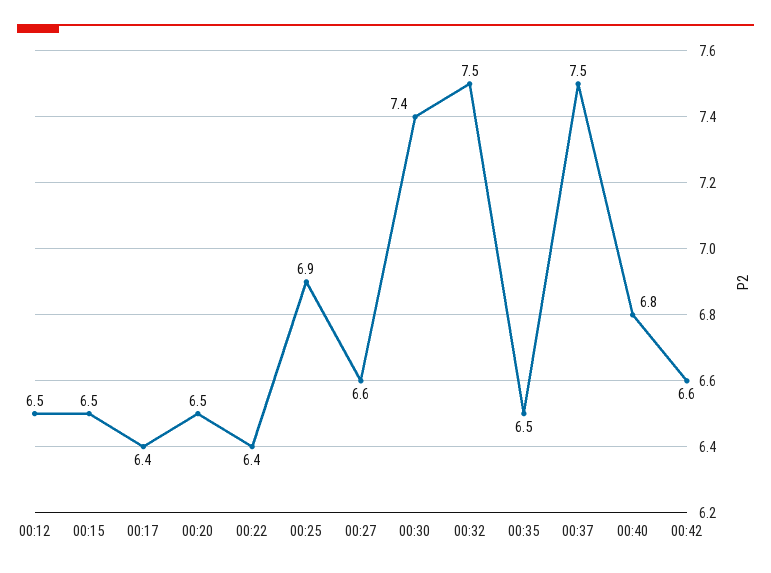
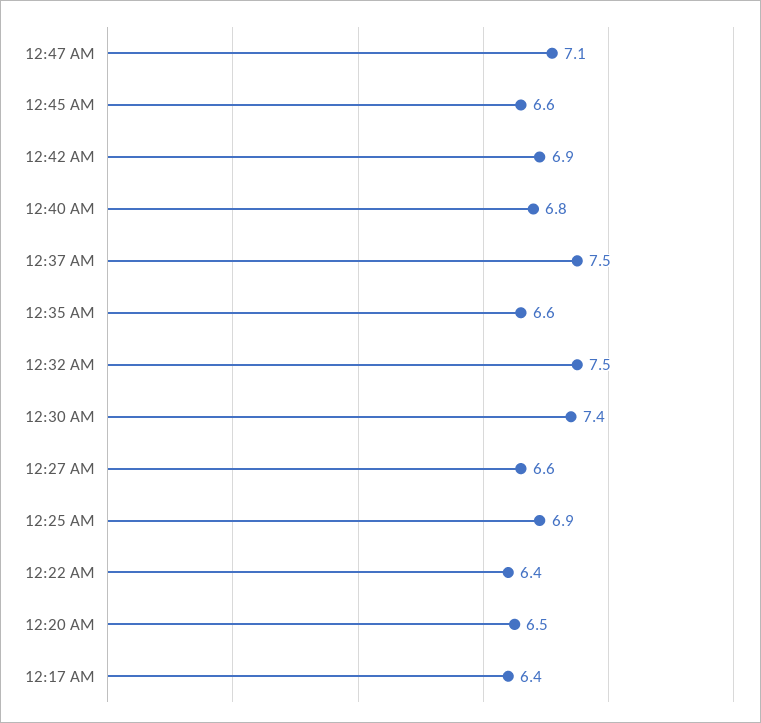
00:12: 6.5 -> none
00:15: 6.5 -> none
00:35: 6.5 -> 6.6
00:42: 6.6 -> 6.9
12:47 AM: none -> 7.1
12:45 AM: none -> 6.6

